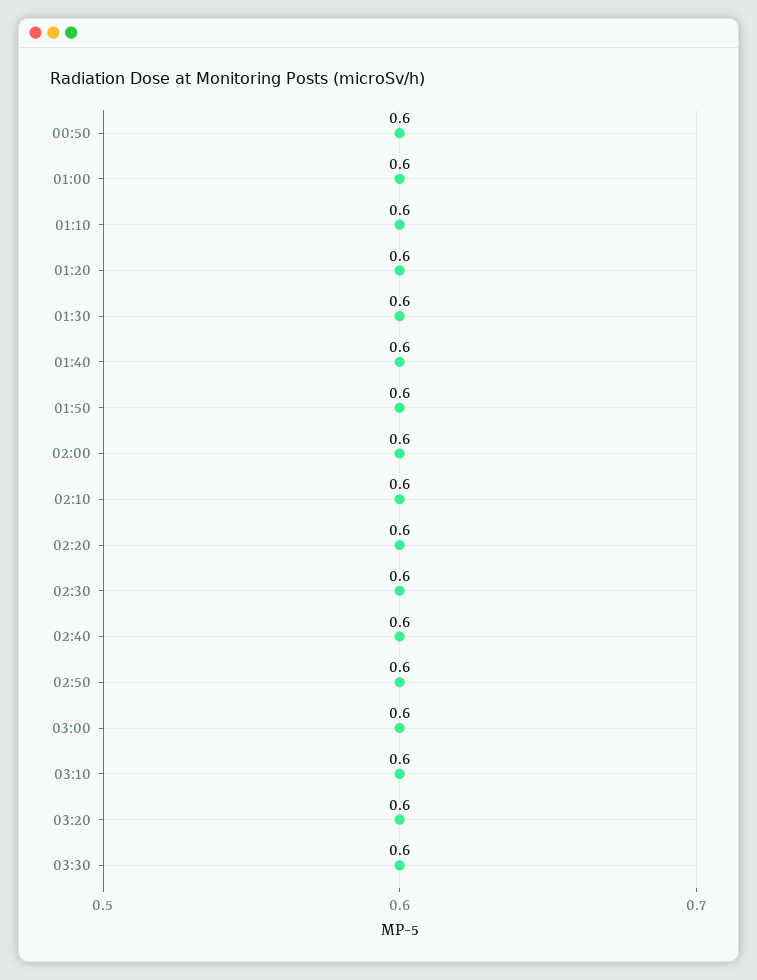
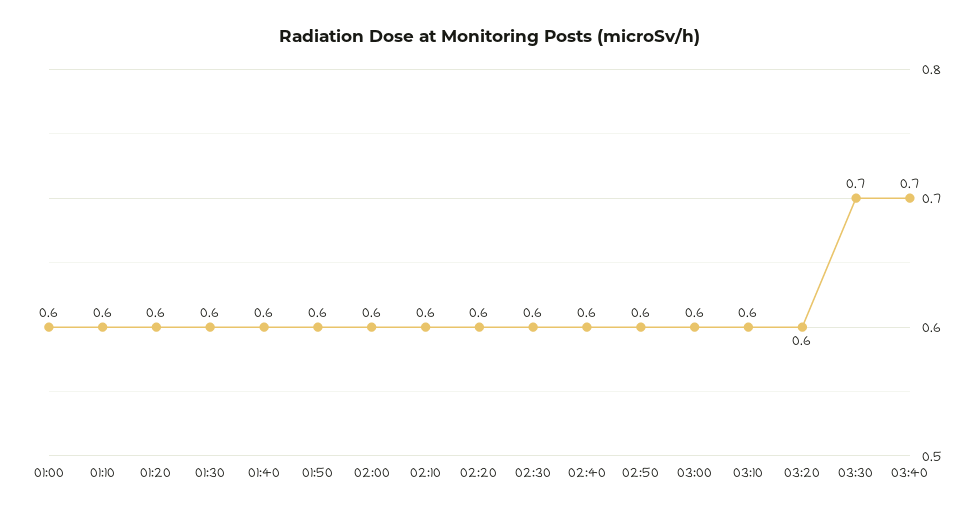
00:50: 0.6 -> none
03:30: 0.6 -> 0.7
03:40: none -> 0.7

